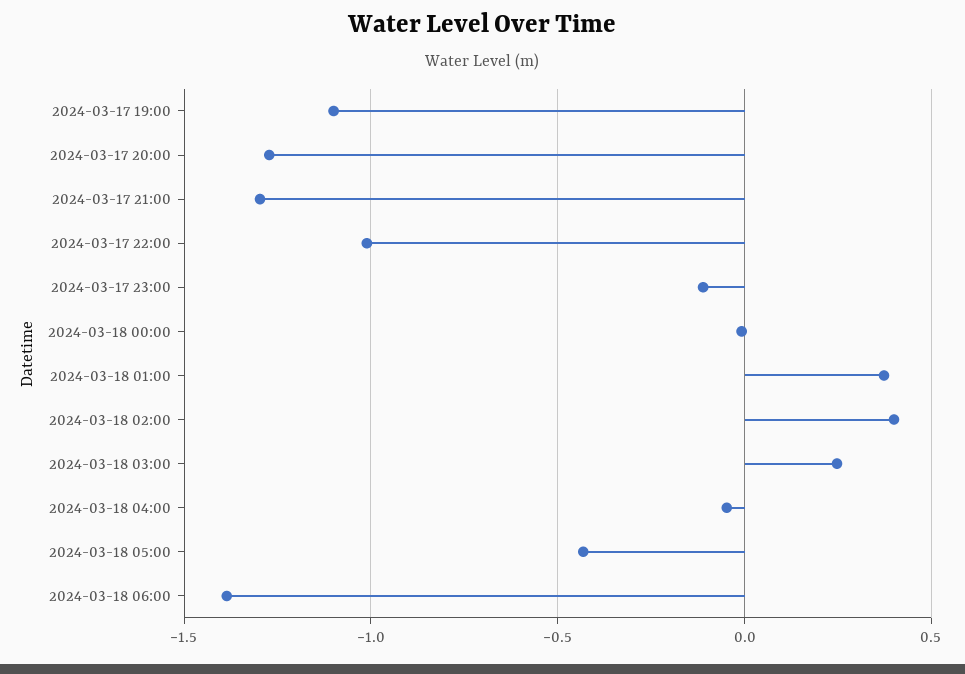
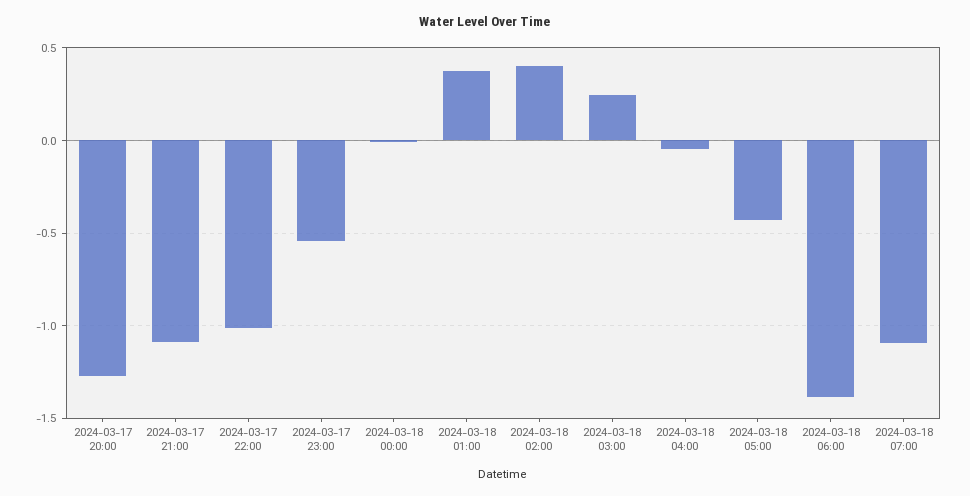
2024-03-17 19:00: -1.1 -> none
2024-03-17 21:00: -1.3 -> -1.1
2024-03-17 23:00: -0.1 -> -0.55
2024-03-18 07:00: none -> -1.1

